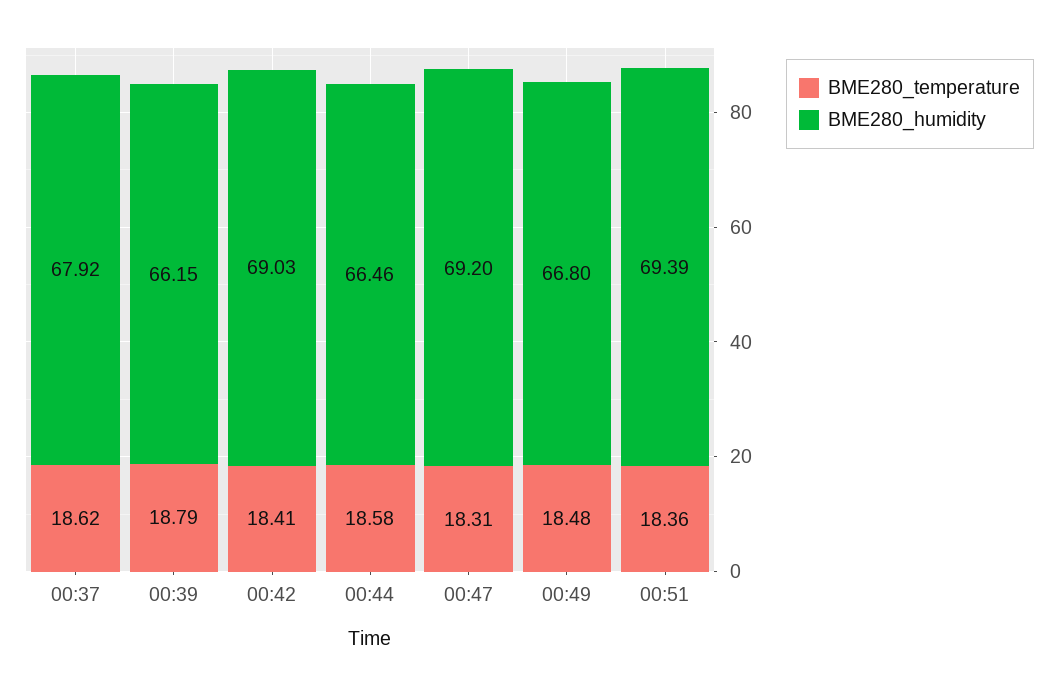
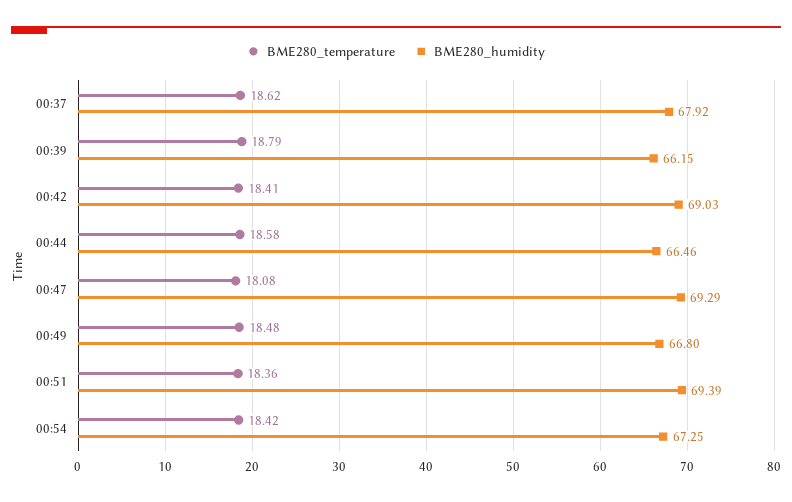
BME280_temperature, 00:47: 18.31 -> 18.08
BME280_humidity, 00:47: 69.2 -> 69.29
BME280_temperature, 00:54: none -> 18.42
BME280_humidity, 00:54: none -> 67.25

